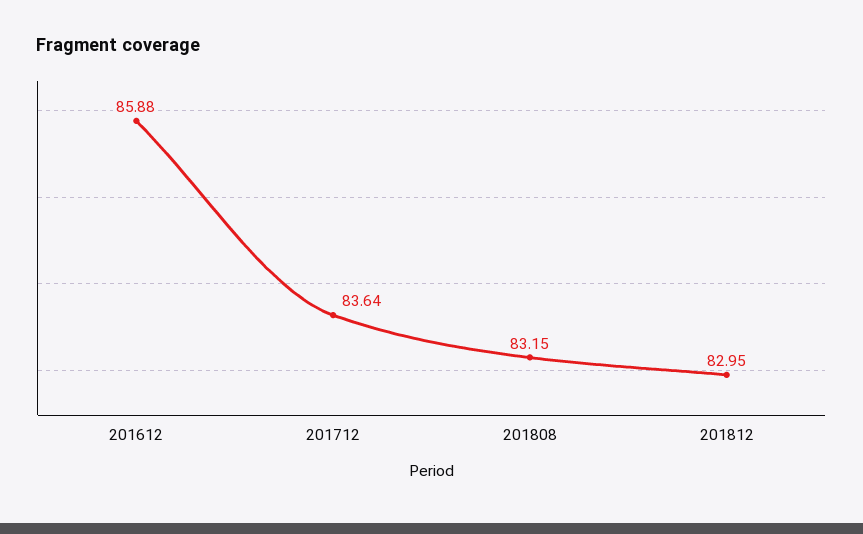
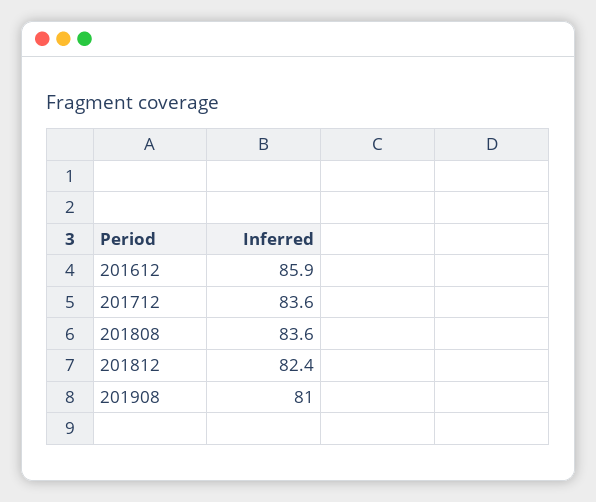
201808: 83.15 -> 83.6
201812: 82.95 -> 82.4
201908: none -> 81

